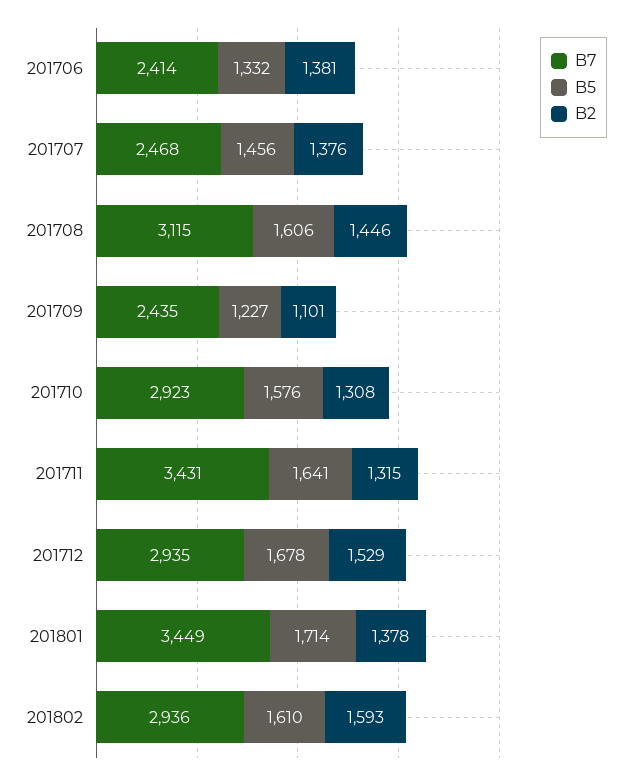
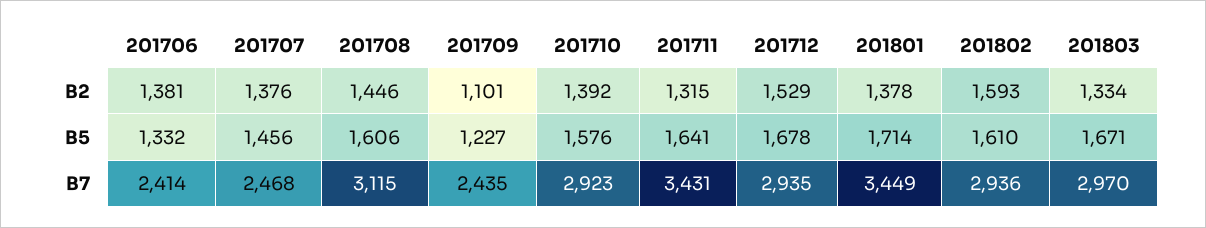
B2, 201710: 1308 -> 1392
B2, 201803: none -> 1334
B5, 201803: none -> 1671
B7, 201803: none -> 2970

